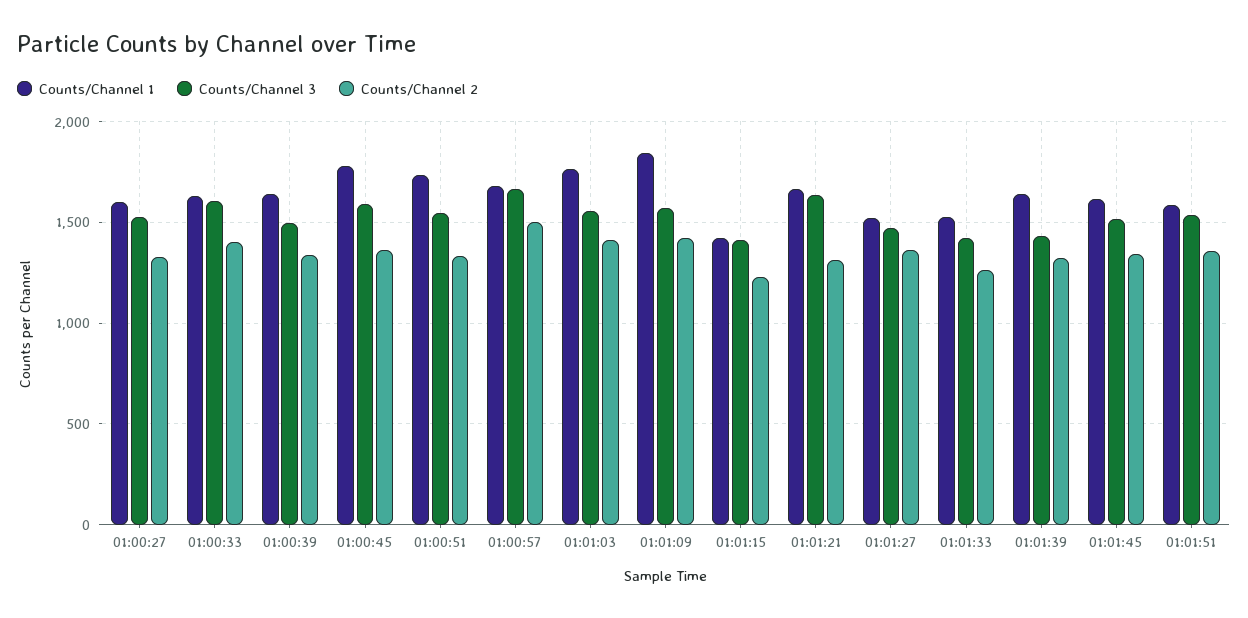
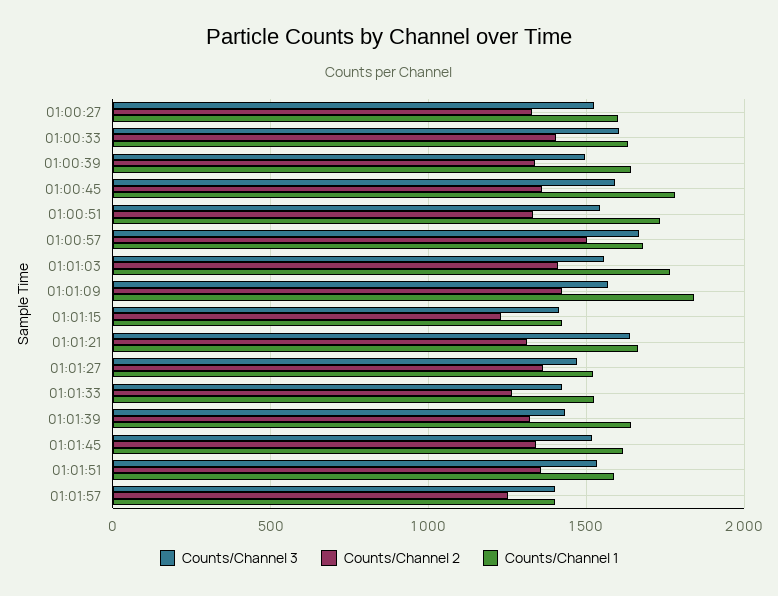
Counts/Channel 3, 01:01:57: none -> 1400
Counts/Channel 2, 01:01:57: none -> 1250
Counts/Channel 1, 01:01:57: none -> 1400

